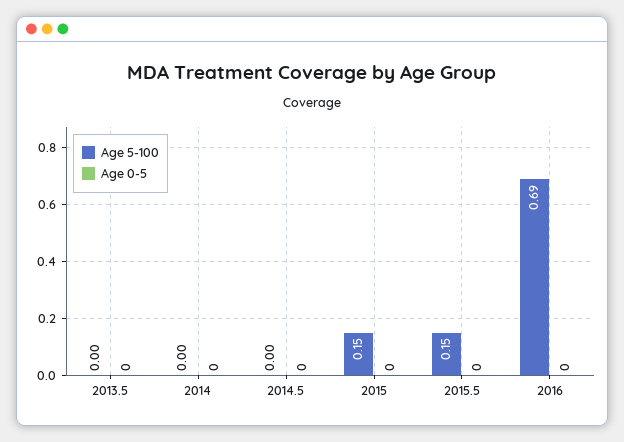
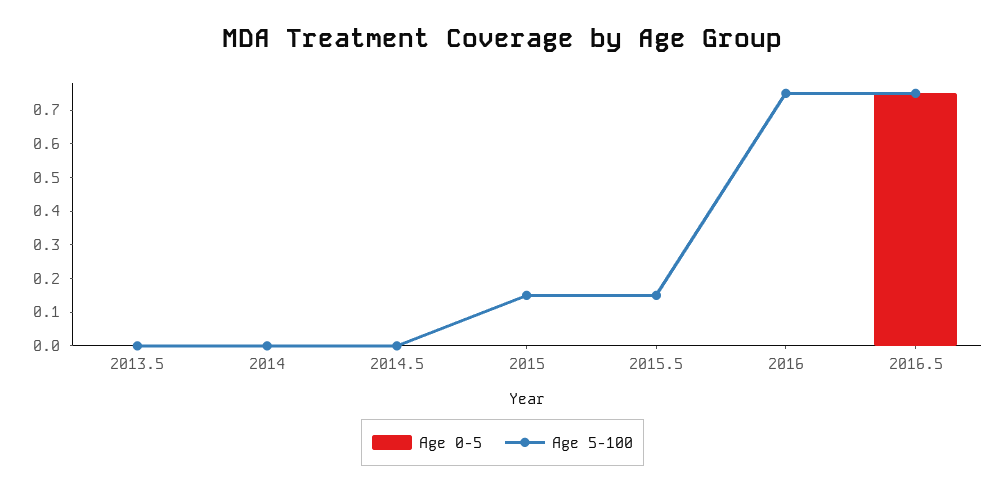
Age 5-100, 2016: 0.69 -> 0.75
Age 0-5, 2016.5: none -> 0.75
Age 5-100, 2016.5: none -> 0.75

